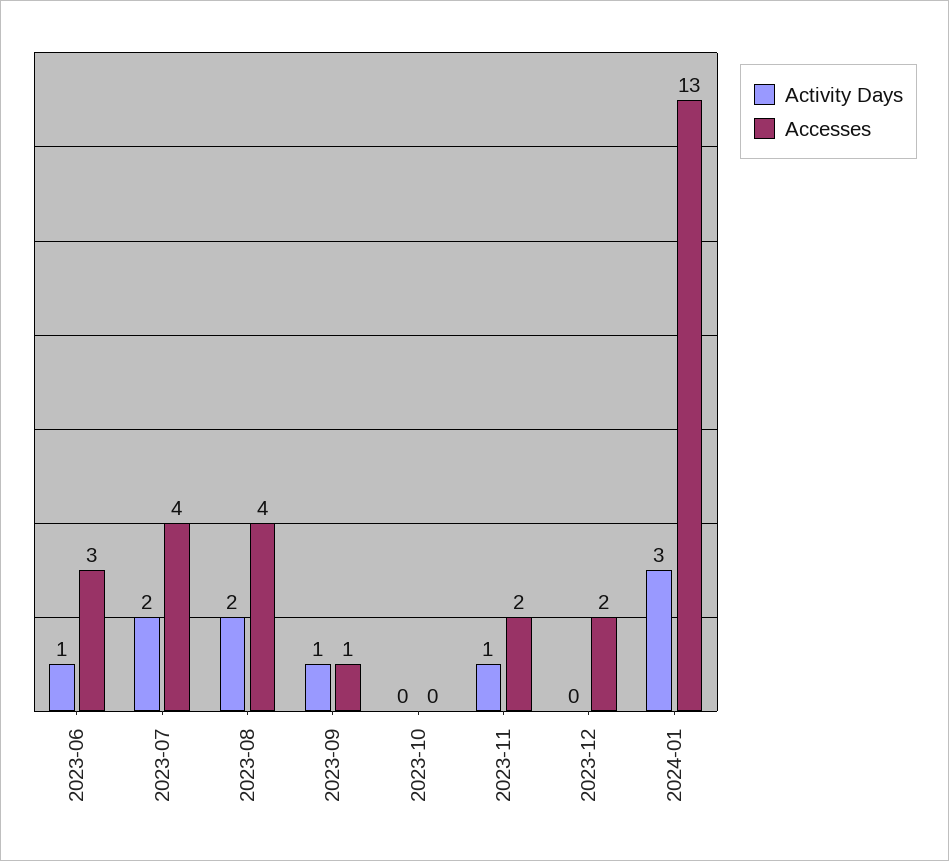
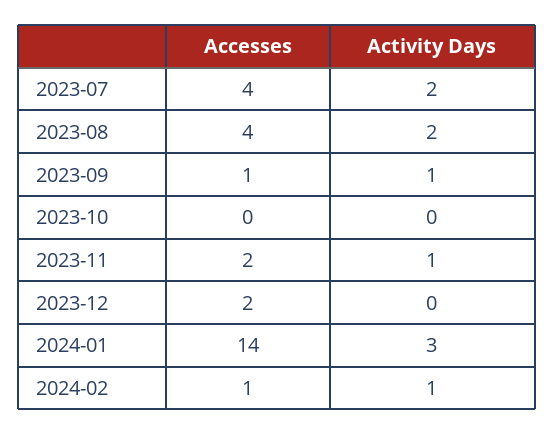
Activity Days, 2023-06: 1 -> none
Accesses, 2023-06: 3 -> none
Accesses, 2024-01: 13 -> 14
Accesses, 2024-02: none -> 1
Activity Days, 2024-02: none -> 1

